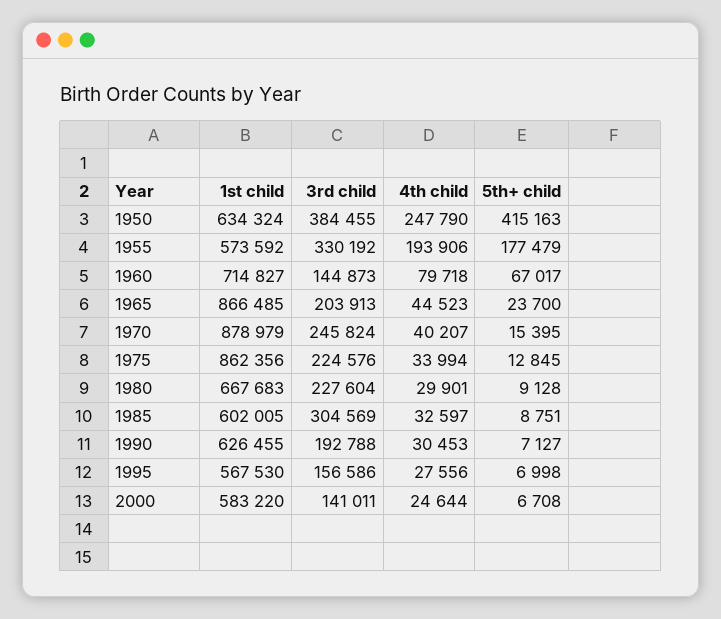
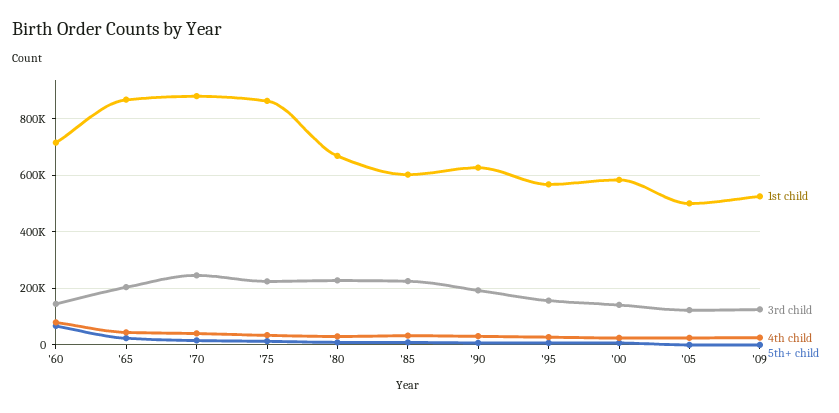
1st child, 1950: 634324 -> none
3rd child, 1950: 384455 -> none
4th child, 1950: 247790 -> none
5th+ child, 1950: 415163 -> none
1st child, 1955: 573592 -> none
3rd child, 1955: 330192 -> none
4th child, 1955: 193906 -> none
5th+ child, 1955: 177479 -> none
3rd child, 1985: 304569 -> 225000
1st child, '05: none -> 500000
3rd child, '05: none -> 125000
4th child, '05: none -> 25000
5th+ child, '05: none -> 0
1st child, '09: none -> 525000
3rd child, '09: none -> 125000
4th child, '09: none -> 25000
5th+ child, '09: none -> 0

